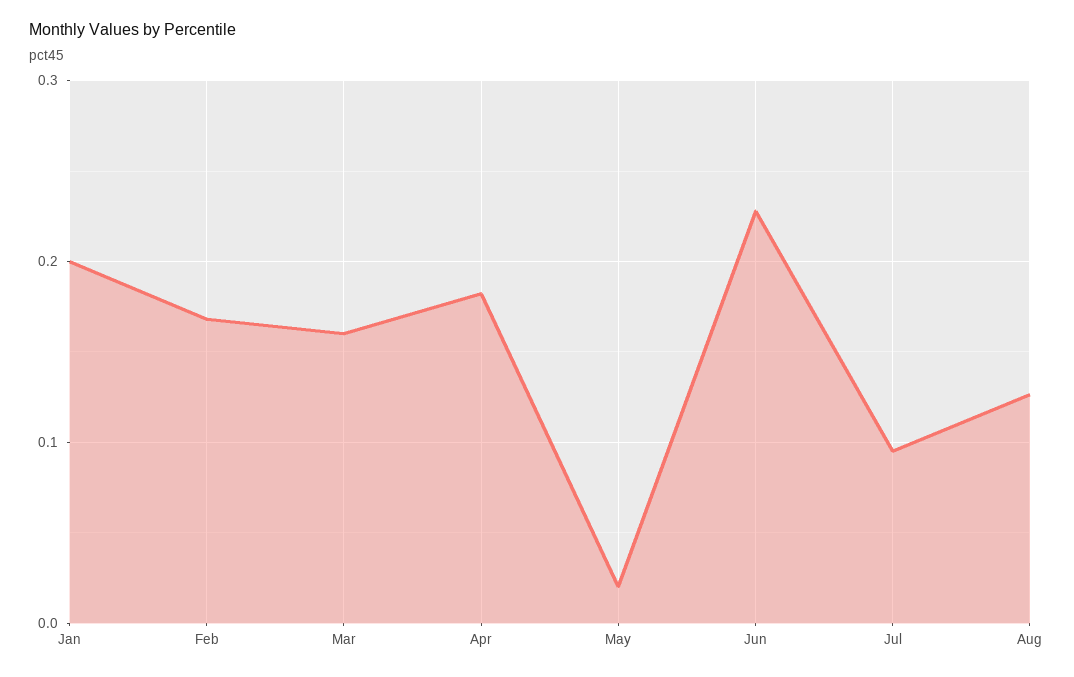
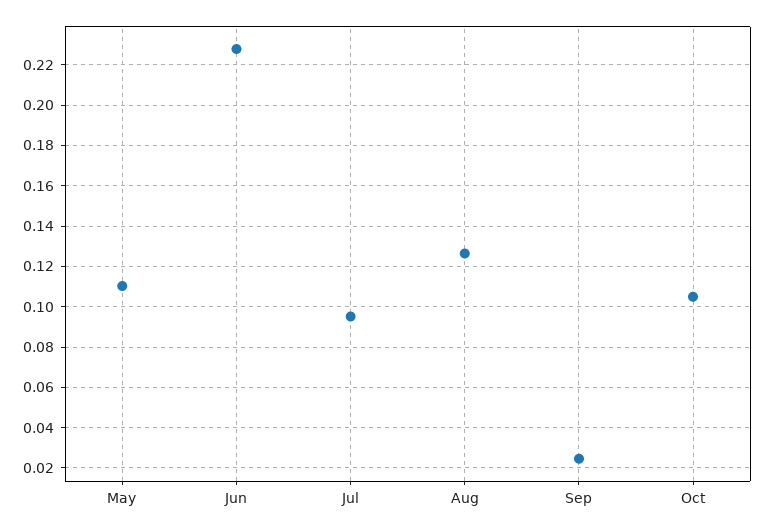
Jan: 0.2 -> none
Feb: 0.17 -> none
Mar: 0.16 -> none
Apr: 0.18 -> none
May: 0.02 -> 0.11
Sep: none -> 0.025
Oct: none -> 0.105

